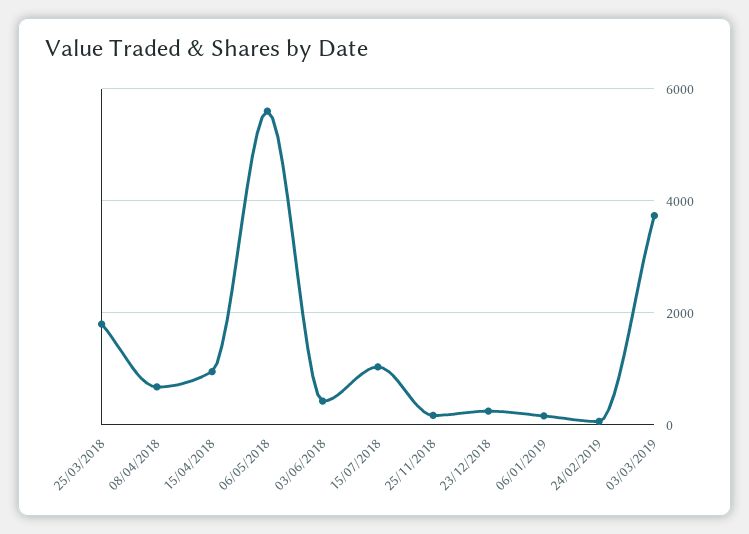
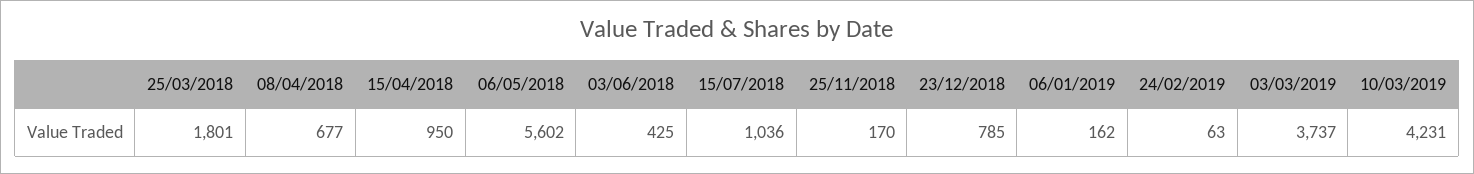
23/12/2018: 200 -> 785
10/03/2019: none -> 4231

